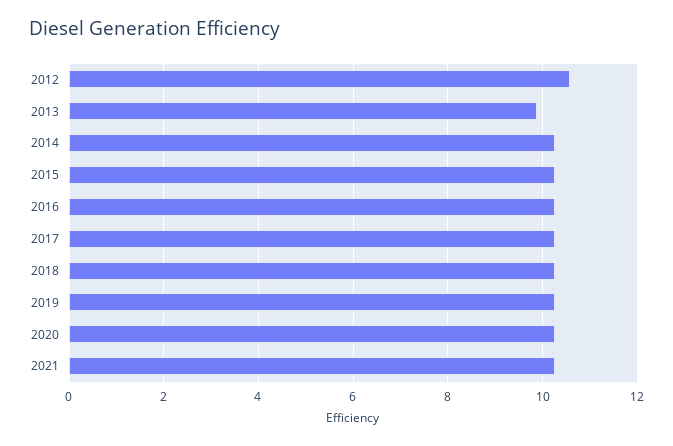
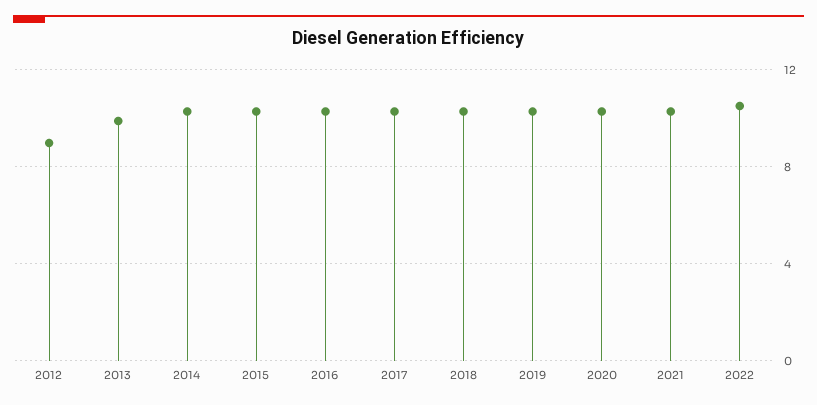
2012: 10.6 -> 9
2022: none -> 10.5

